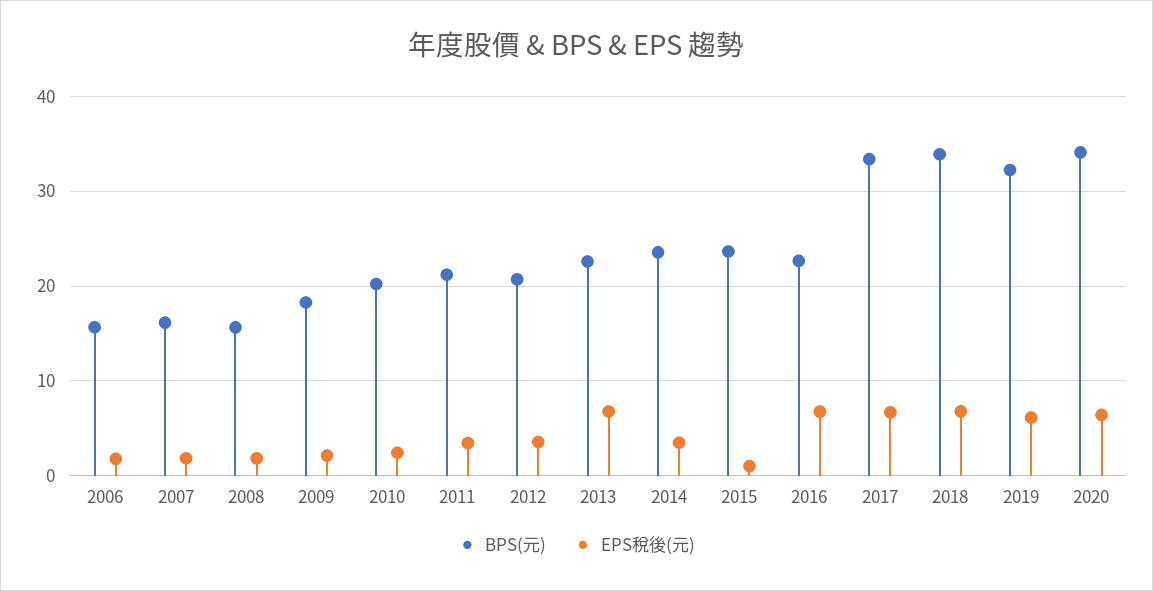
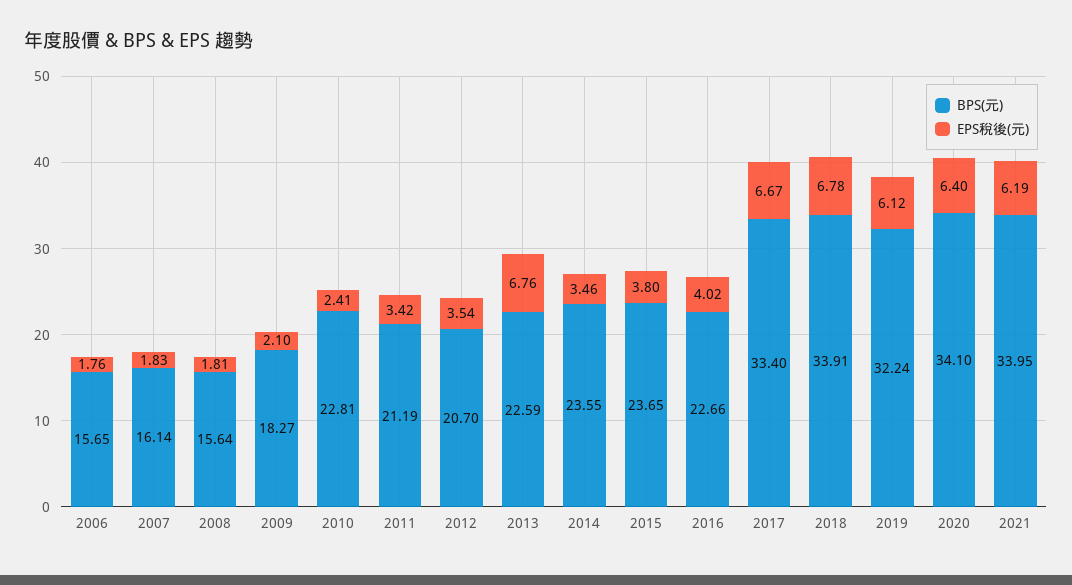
BPS(元), 2010: 20 -> 22.81
EPS稅後(元), 2015: 1 -> 3.8
EPS稅後(元), 2016: 7 -> 4.02
BPS(元), 2021: none -> 33.95
EPS稅後(元), 2021: none -> 6.19

